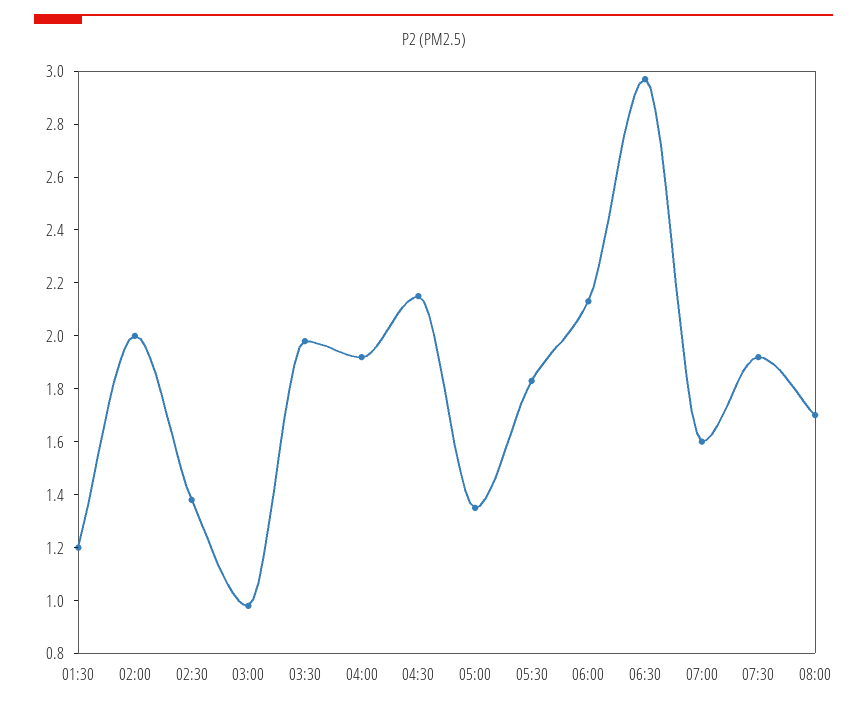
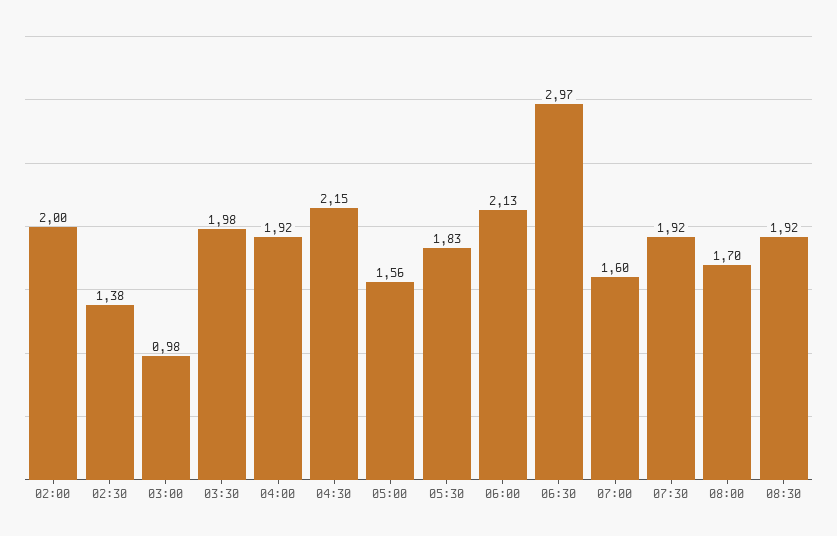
01:30: 1.2 -> none
05:00: 1.35 -> 1.56
08:30: none -> 1.92

